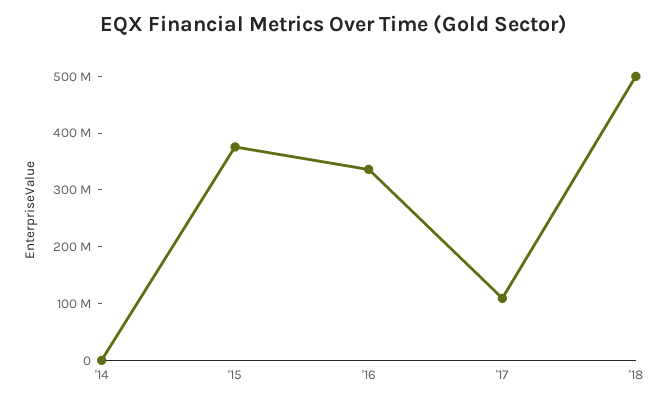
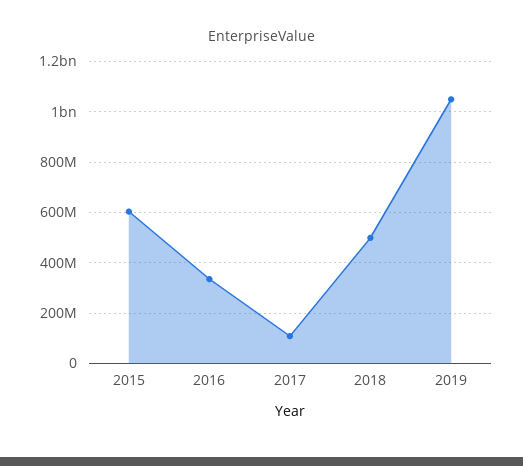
'14: 0 -> none
'15: 380000000 -> 600000000
2019: none -> 1050000000

